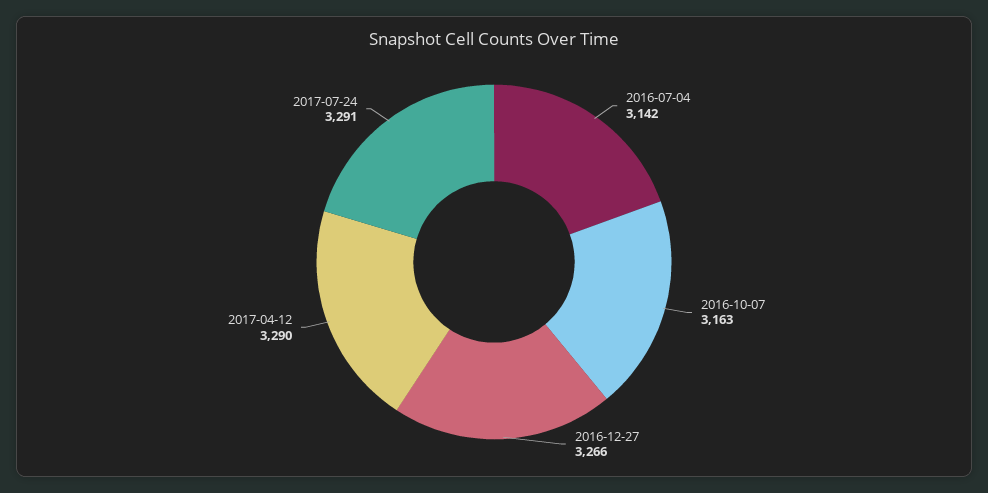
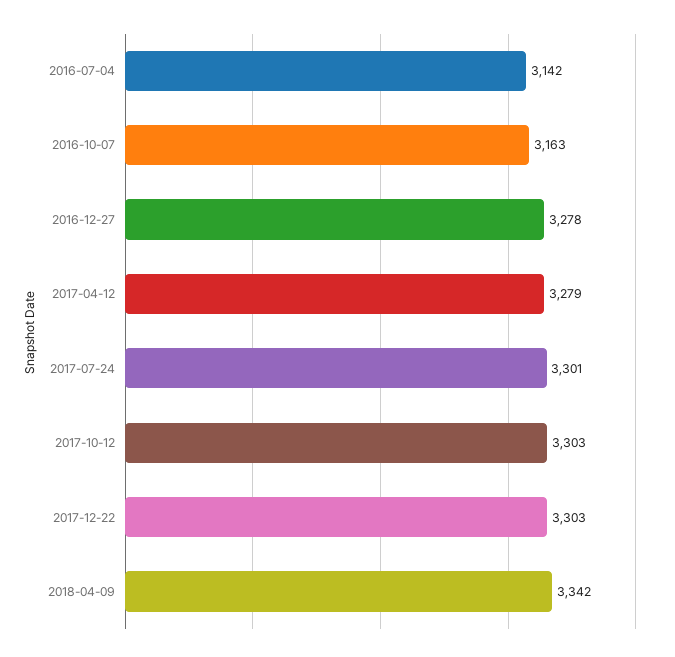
2016-12-27: 3266 -> 3278
2017-04-12: 3290 -> 3279
2017-07-24: 3291 -> 3301
2017-10-12: none -> 3303
2017-12-22: none -> 3303
2018-04-09: none -> 3342

